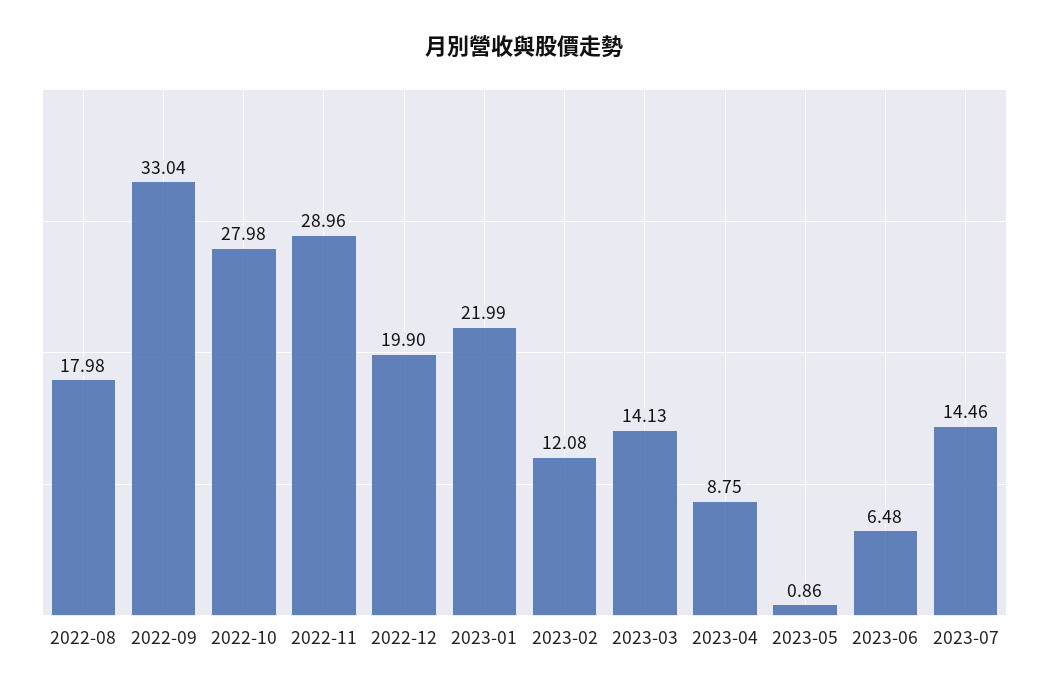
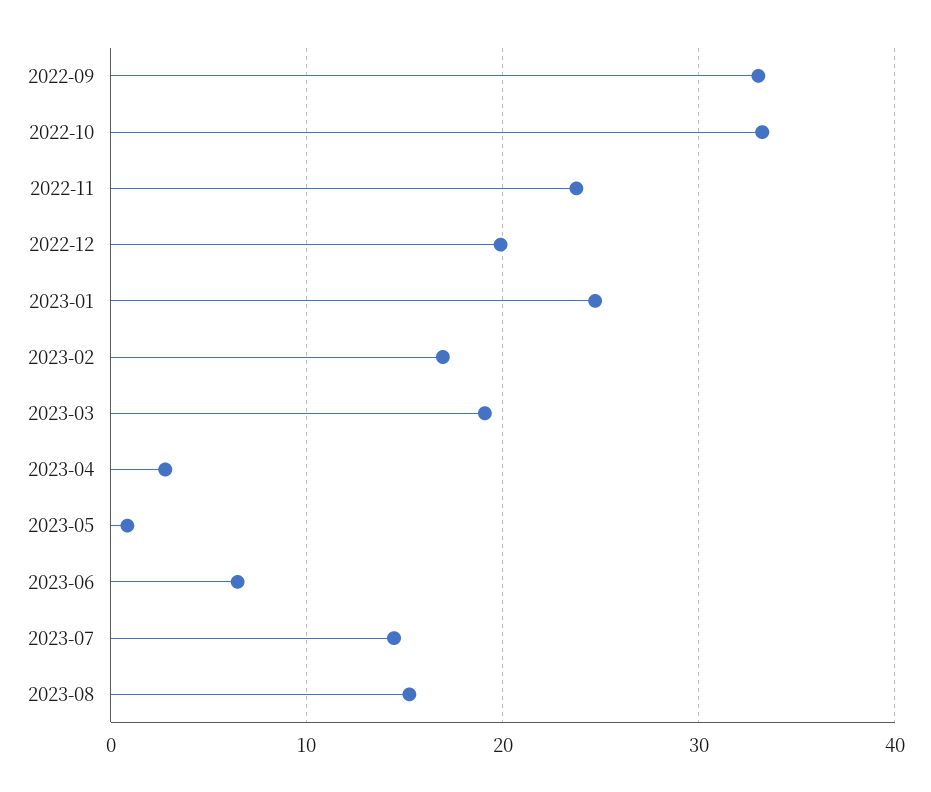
2022-08: 17.98 -> none
2022-10: 27.98 -> 33
2022-11: 28.96 -> 24
2023-01: 21.99 -> 25
2023-02: 12.08 -> 17
2023-03: 14.13 -> 19
2023-04: 8.75 -> 3
2023-08: none -> 15

